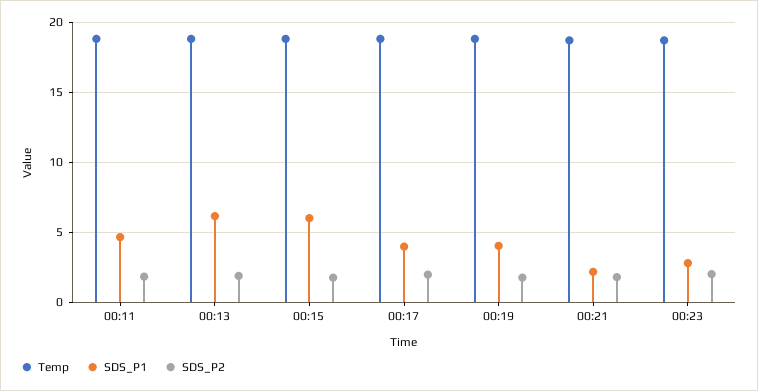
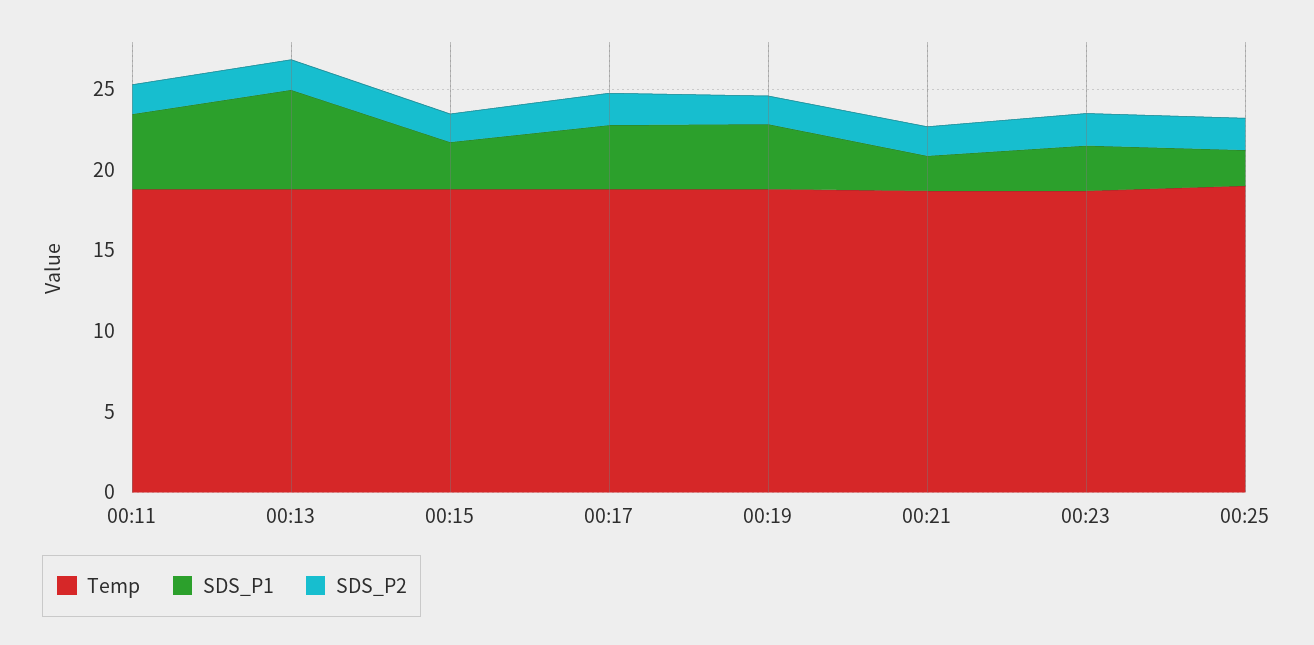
SDS_P1, 00:15: 6 -> 3
Temp, 00:25: none -> 19
SDS_P1, 00:25: none -> 2
SDS_P2, 00:25: none -> 2

